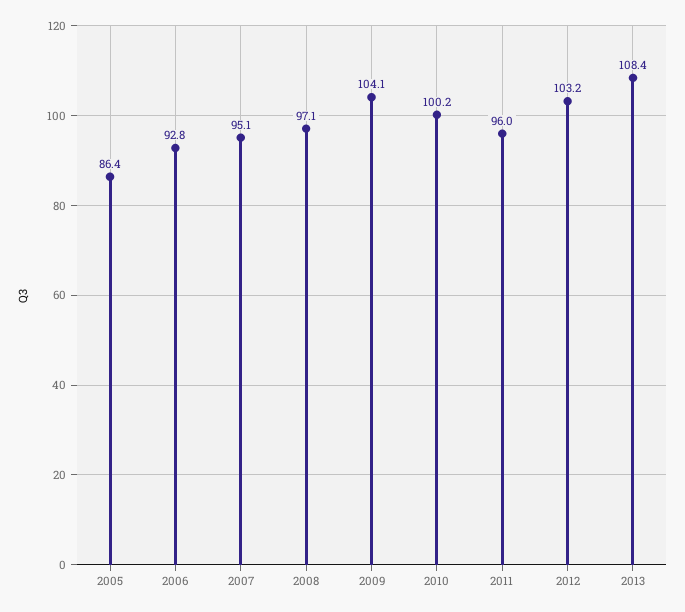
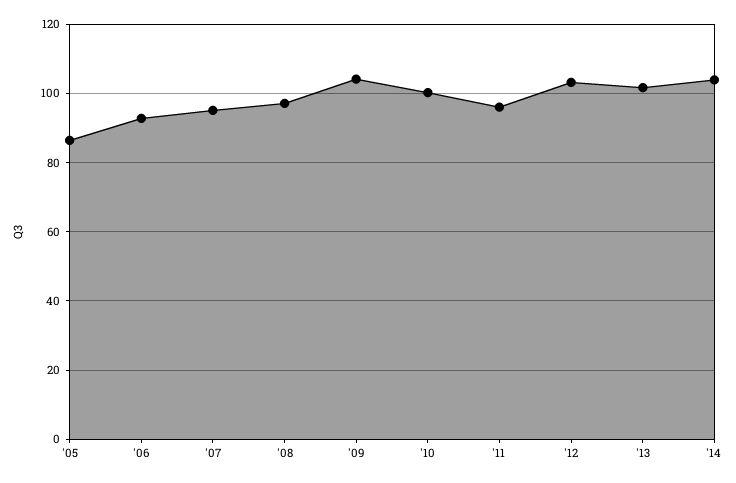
2013: 108.4 -> 102
'14: none -> 104

